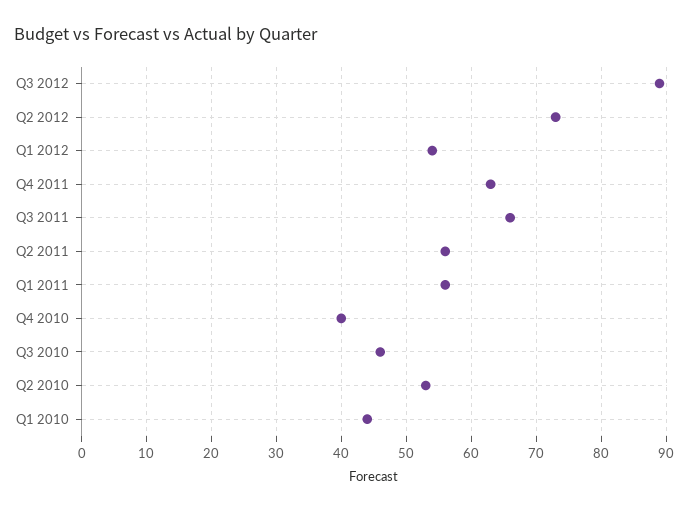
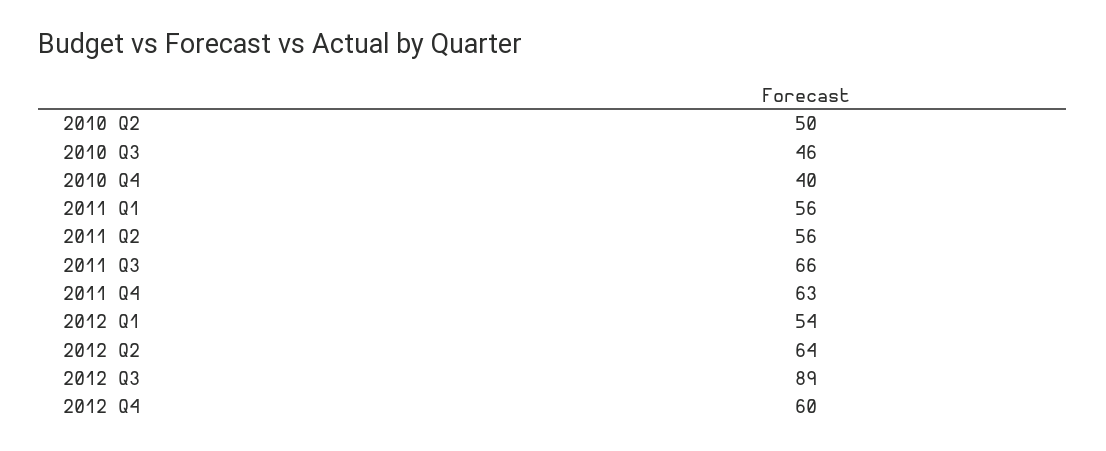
Q2 2012: 73 -> 64
Q2 2010: 53 -> 50
Q1 2010: 44 -> none
2012 Q4: none -> 60

